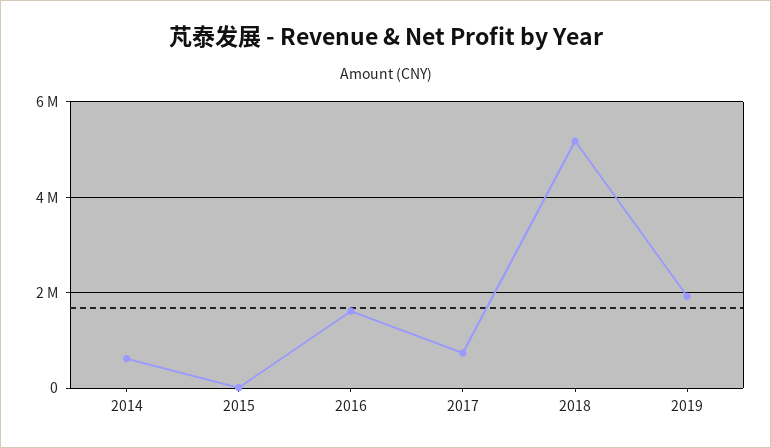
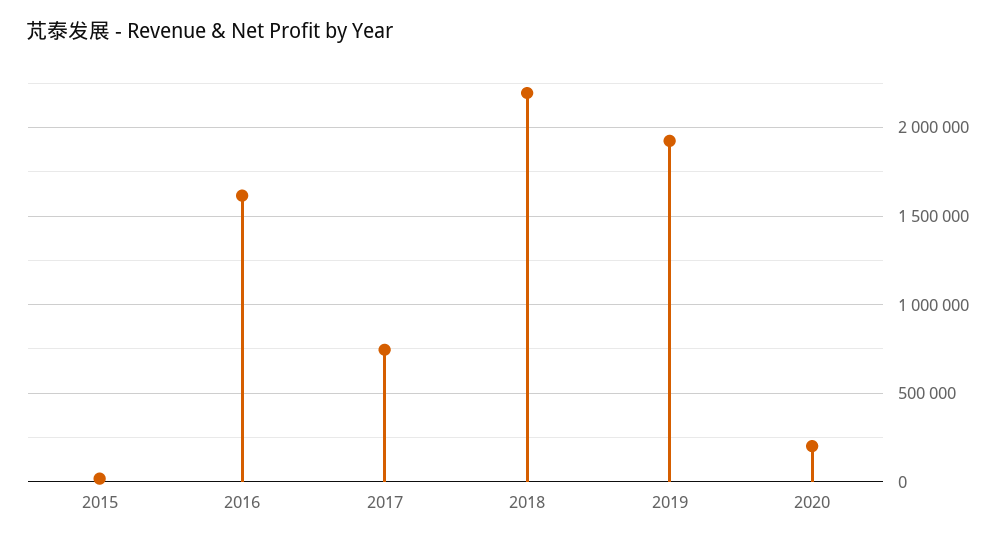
2014: 600000 -> none
2018: 5200000 -> 2200000
2020: none -> 200000

